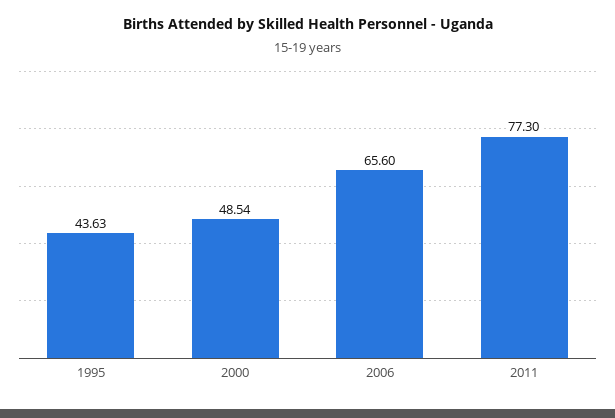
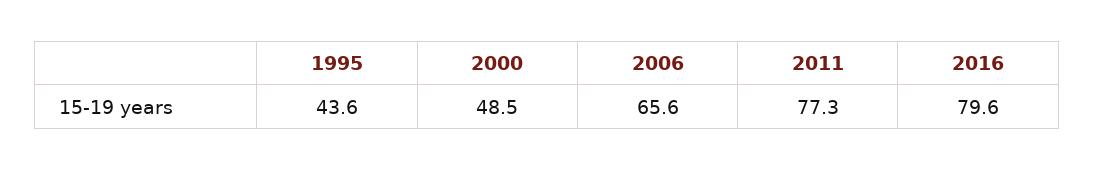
2016: none -> 79.6

